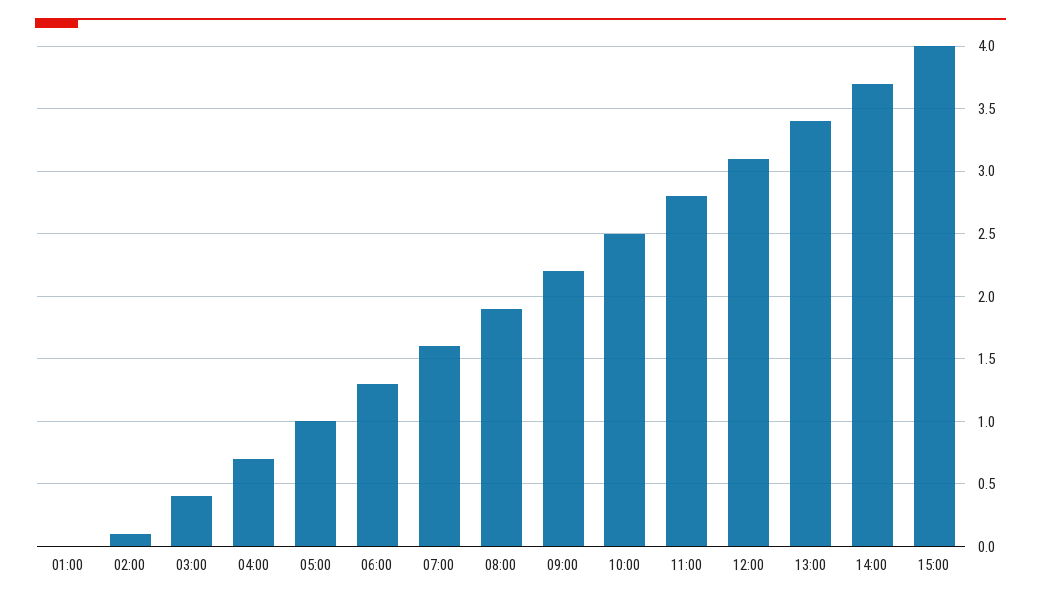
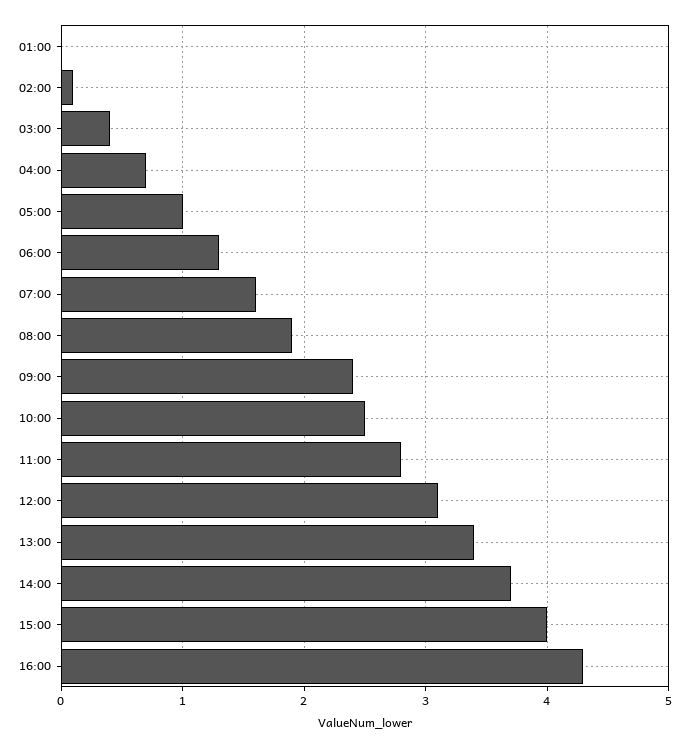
09:00: 2.2 -> 2.4
16:00: none -> 4.3

